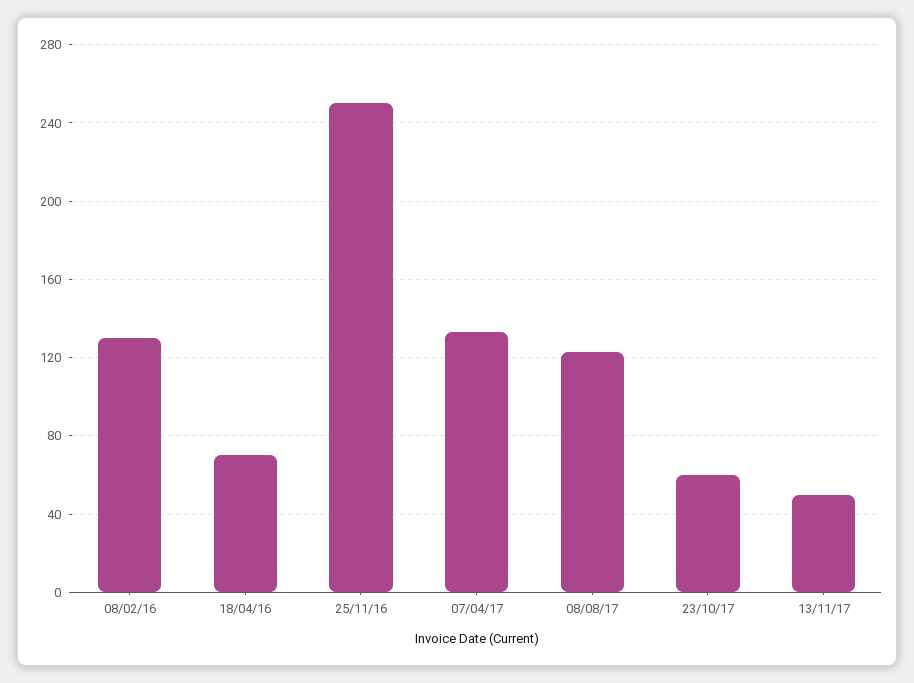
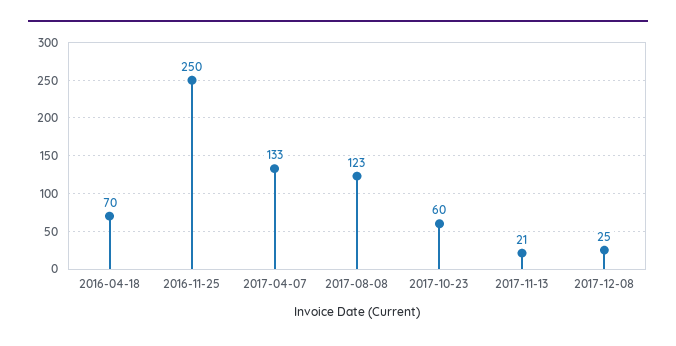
08/02/16: 130 -> none
13/11/17: 50 -> 21
2017-12-08: none -> 25

